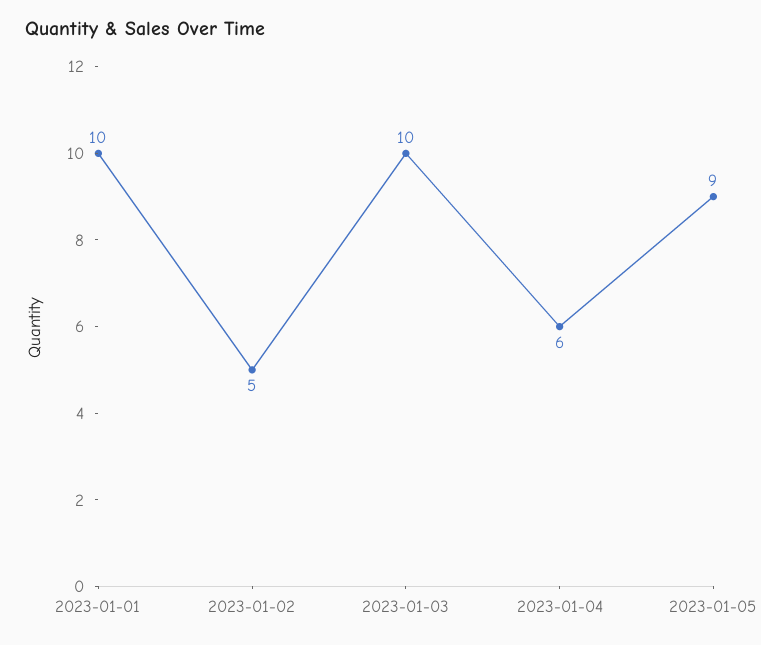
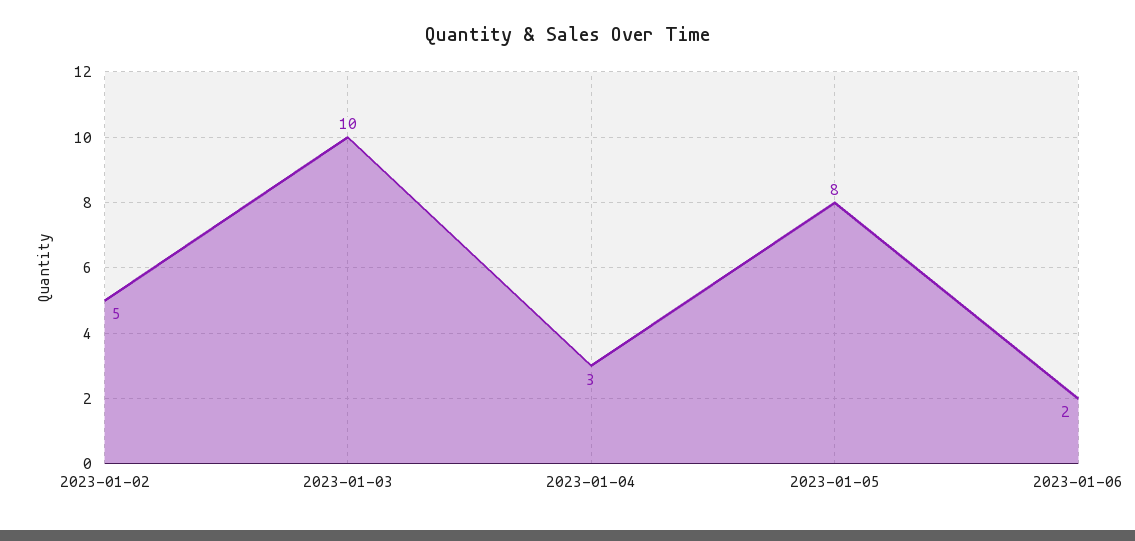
2023-01-01: 10 -> none
2023-01-04: 6 -> 3
2023-01-05: 9 -> 8
2023-01-06: none -> 2

